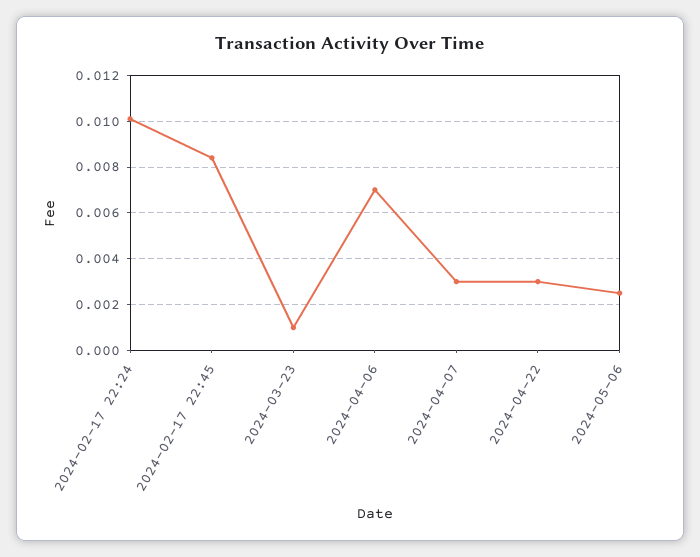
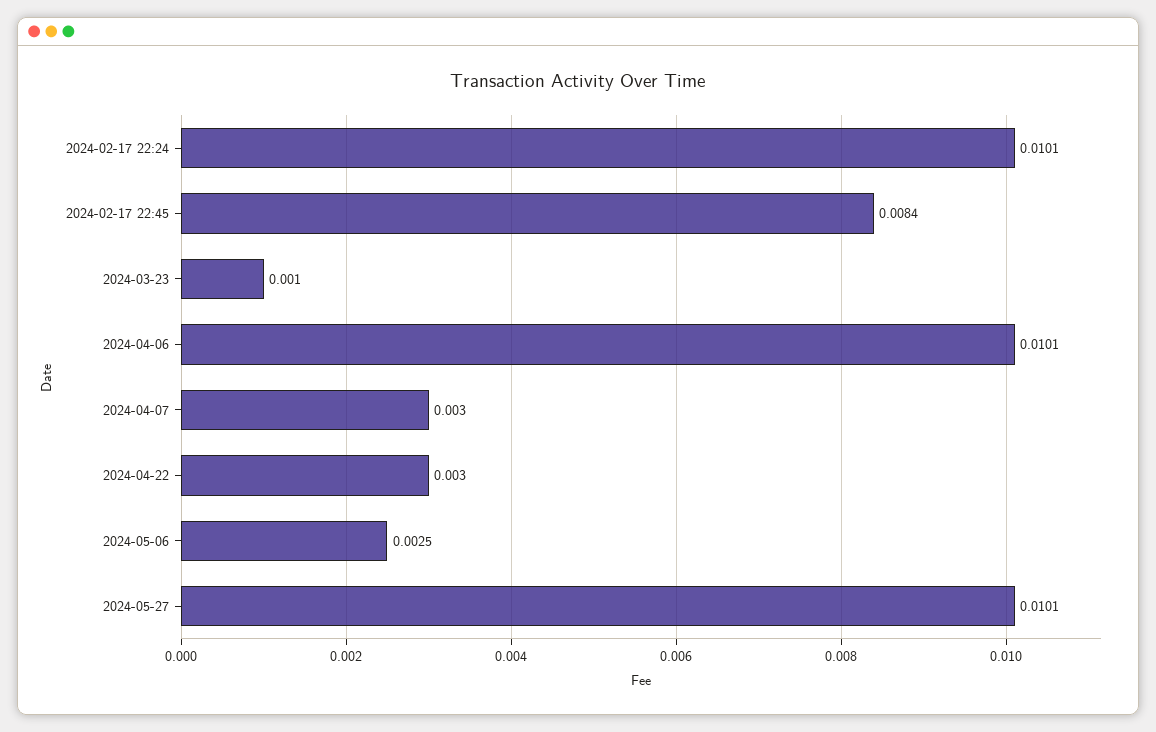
2024-04-06: 0.007 -> 0.0101
2024-05-27: none -> 0.0101

